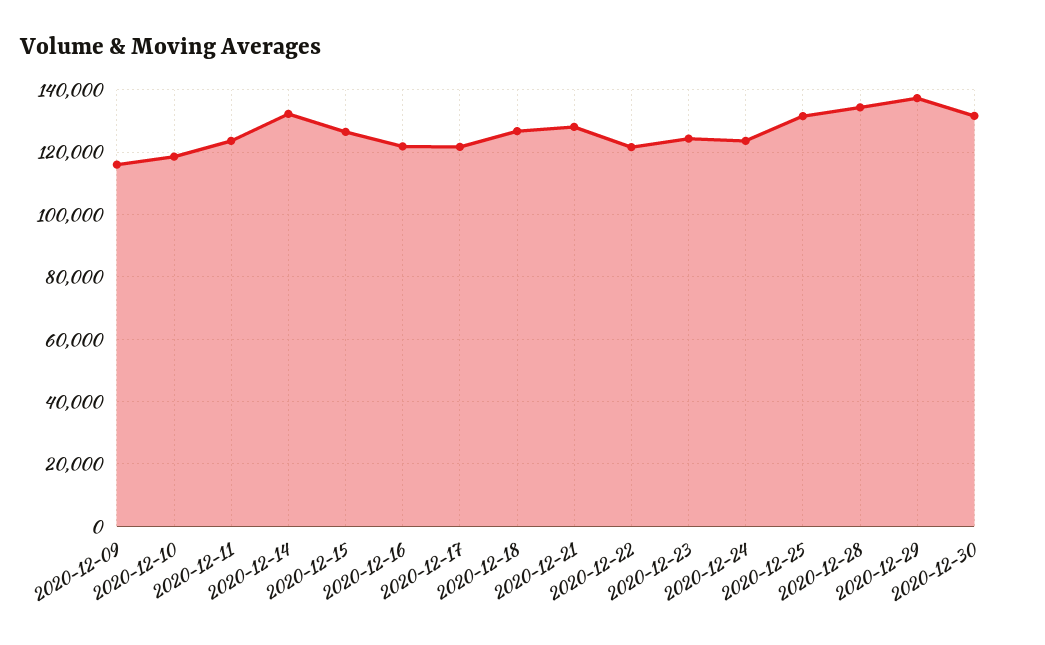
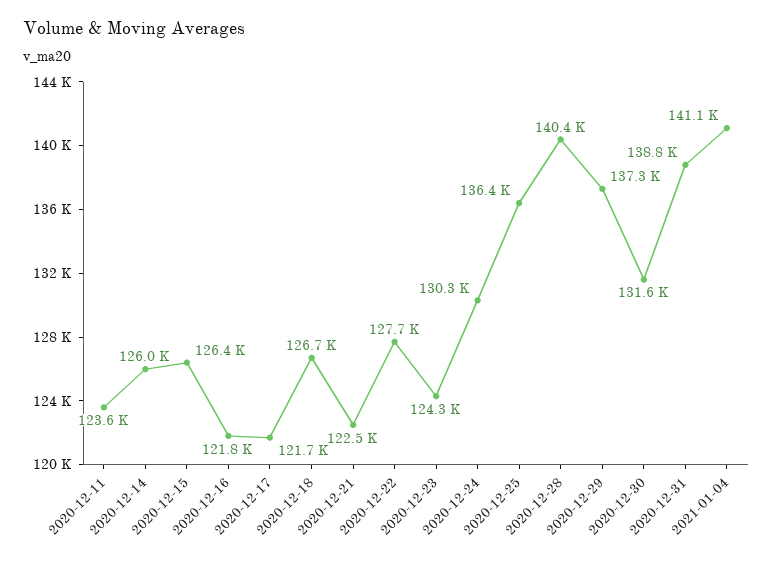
2020-12-09: 116000 -> none
2020-12-10: 118000 -> none
2020-12-14: 132000 -> 126000
2020-12-21: 128000 -> 122500
2020-12-22: 122000 -> 127700
2020-12-24: 124000 -> 130300
2020-12-25: 132000 -> 136400
2020-12-28: 134000 -> 140400
2020-12-31: none -> 138800
2021-01-04: none -> 141100

